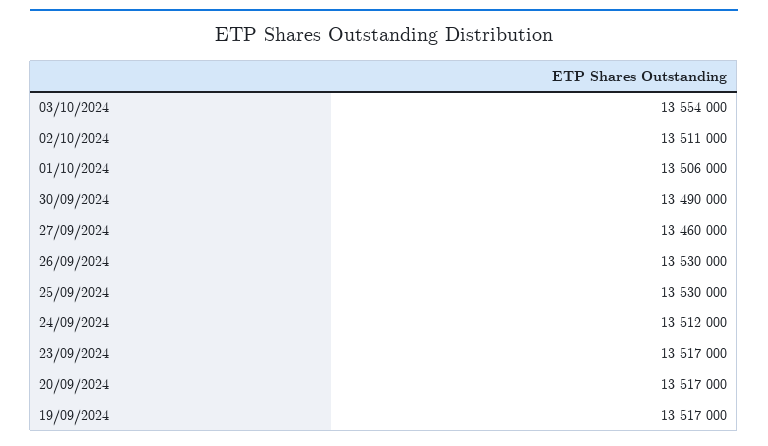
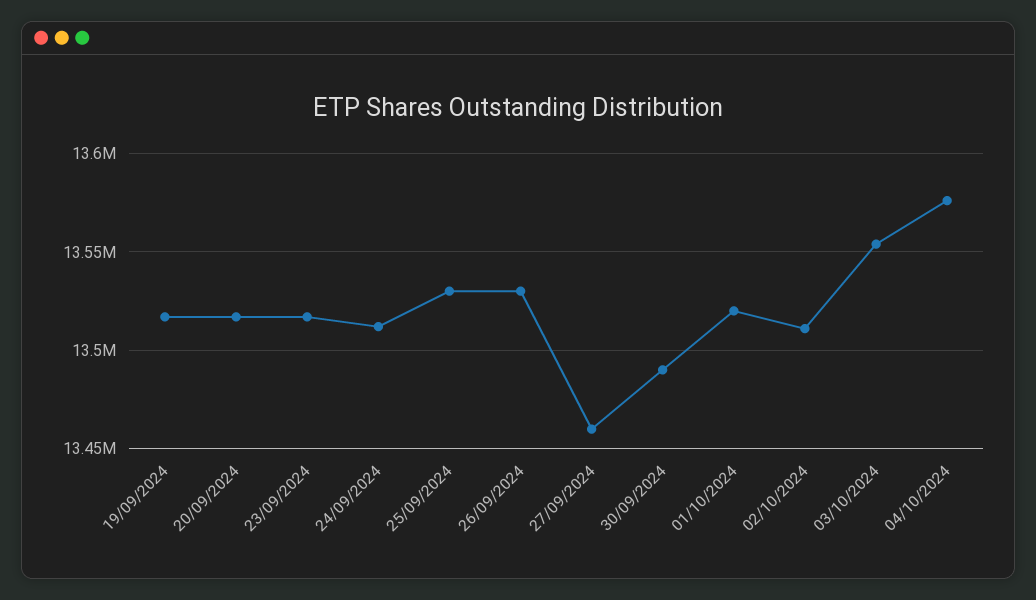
01/10/2024: 13506000 -> 13520000
04/10/2024: none -> 13575000

